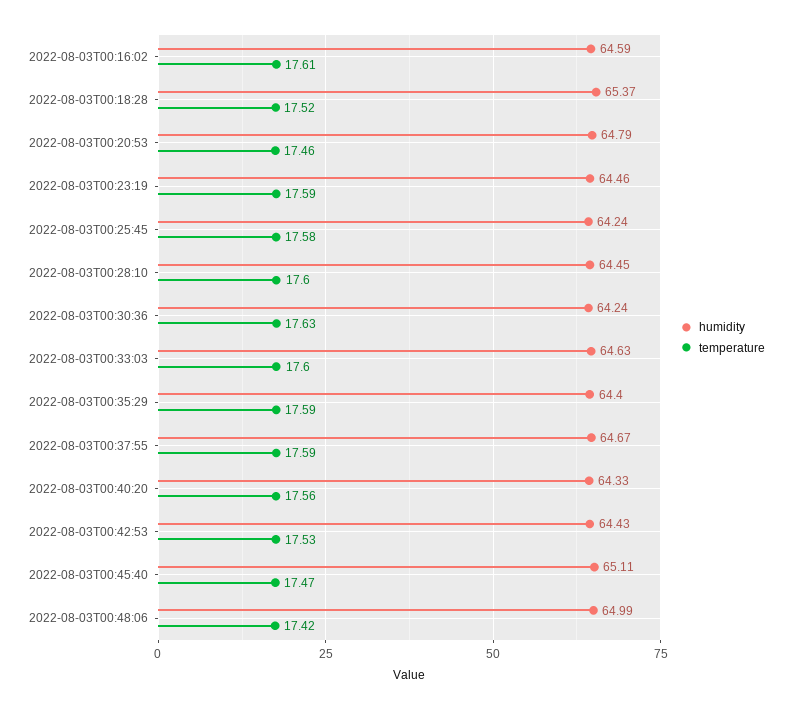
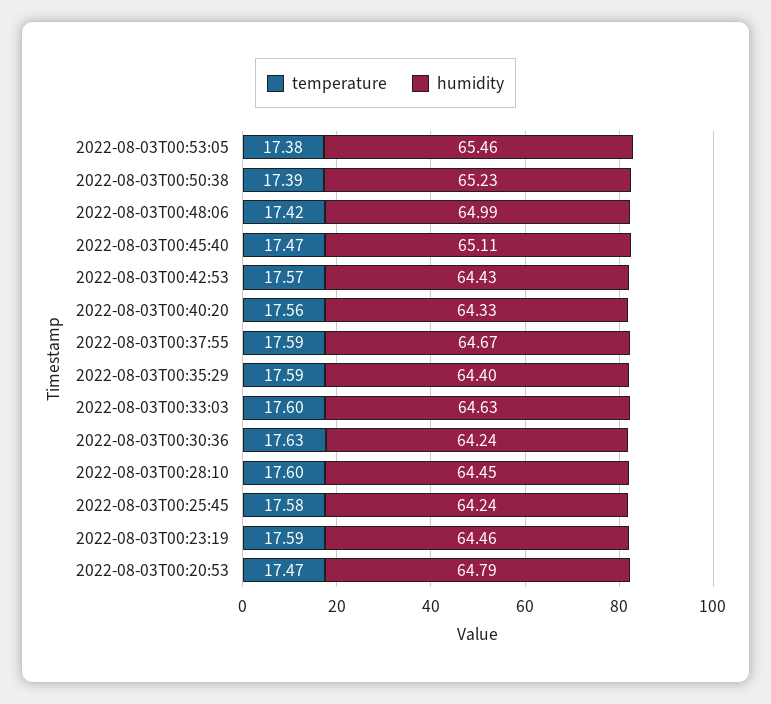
humidity, 2022-08-03T00:16:02: 64.59 -> none
temperature, 2022-08-03T00:16:02: 17.61 -> none
humidity, 2022-08-03T00:18:28: 65.37 -> none
temperature, 2022-08-03T00:18:28: 17.52 -> none
temperature, 2022-08-03T00:20:53: 17.46 -> 17.47
temperature, 2022-08-03T00:42:53: 17.53 -> 17.57
temperature, 2022-08-03T00:53:05: none -> 17.38
humidity, 2022-08-03T00:53:05: none -> 65.46
temperature, 2022-08-03T00:50:38: none -> 17.39
humidity, 2022-08-03T00:50:38: none -> 65.23

